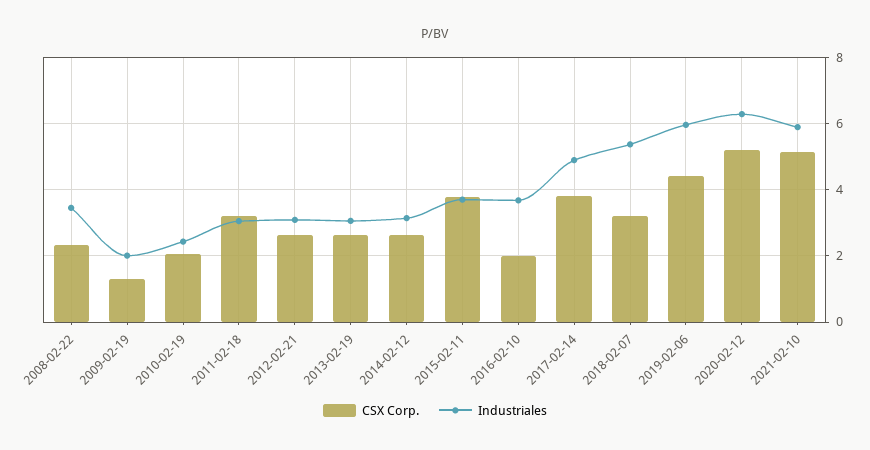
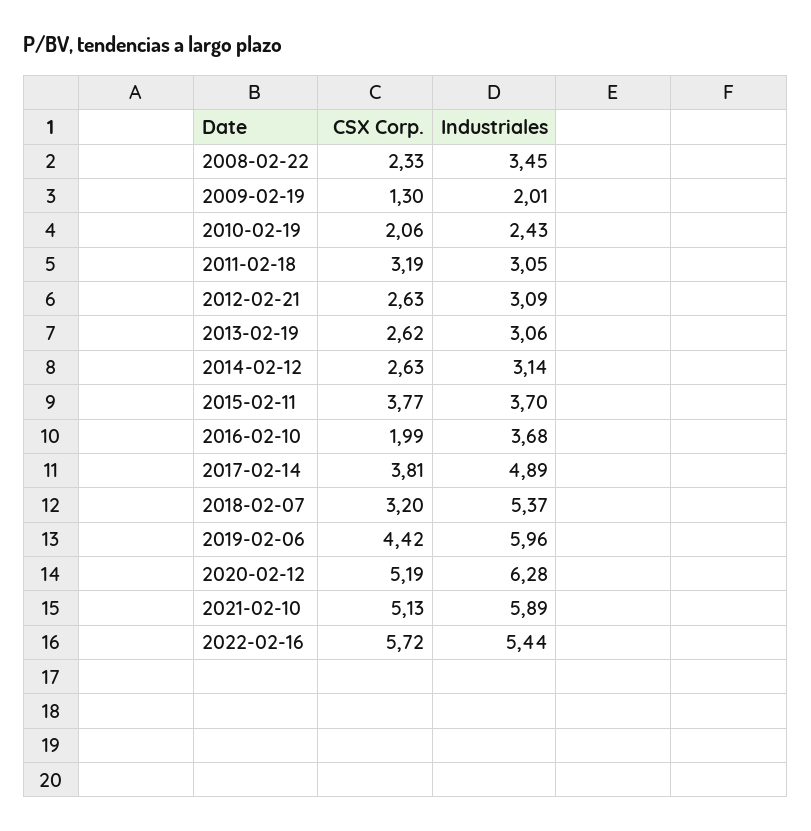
CSX Corp., 2022-02-16: none -> 5.72
Industriales, 2022-02-16: none -> 5.44

